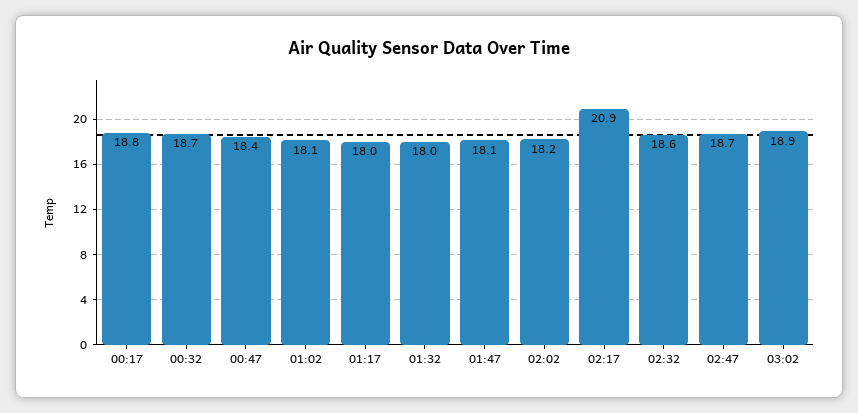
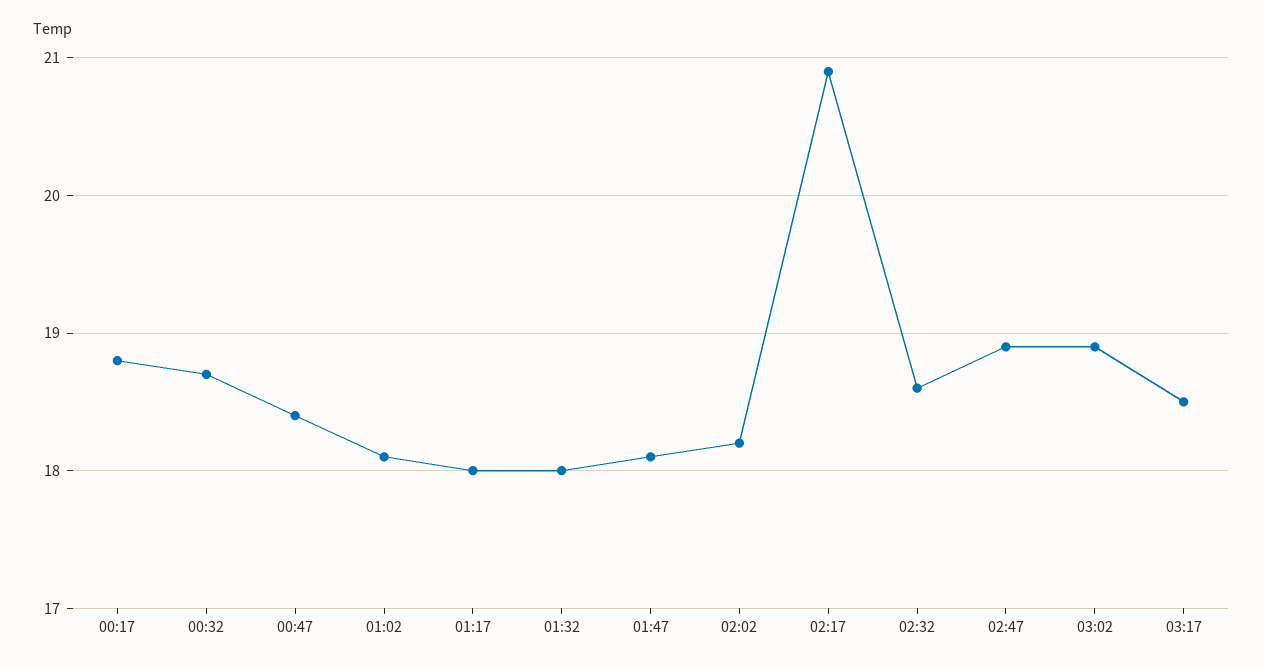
02:47: 18.7 -> 18.9
03:17: none -> 18.5

